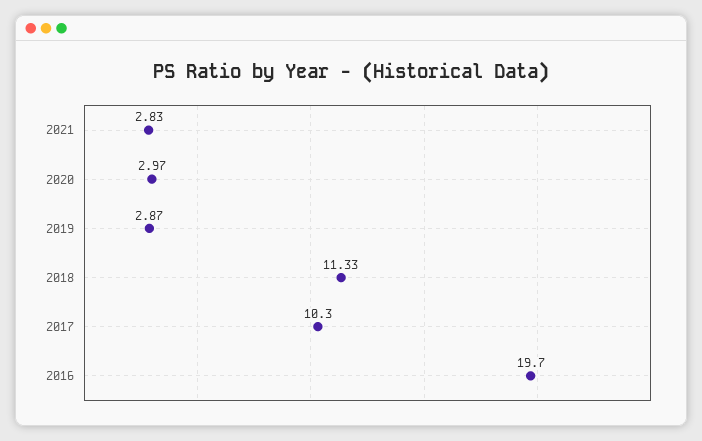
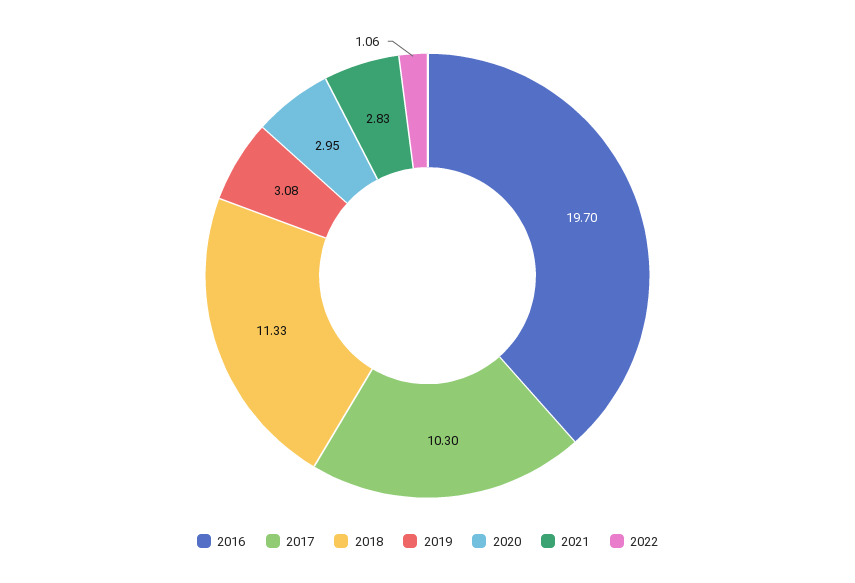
2020: 2.97 -> 2.95
2019: 2.87 -> 3.08
2022: none -> 1.06

